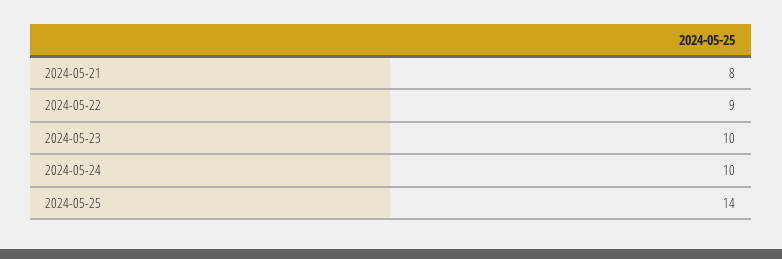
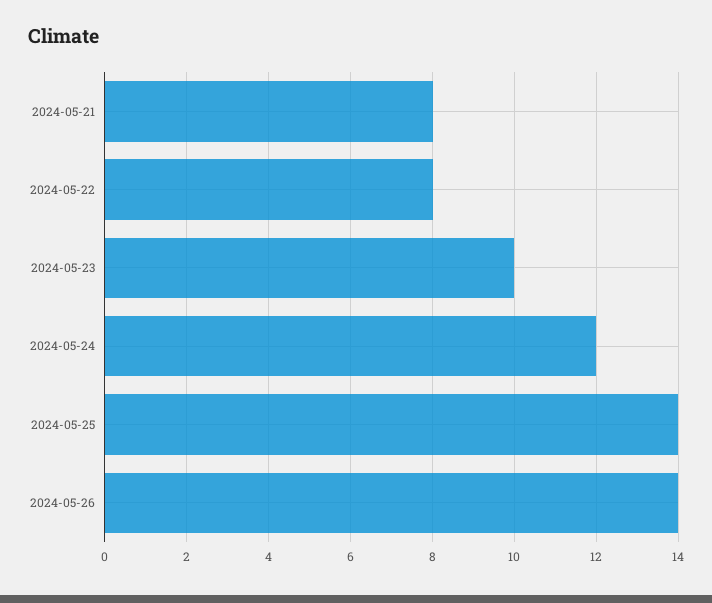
2024-05-22: 9 -> 8
2024-05-24: 10 -> 12
2024-05-26: none -> 14

